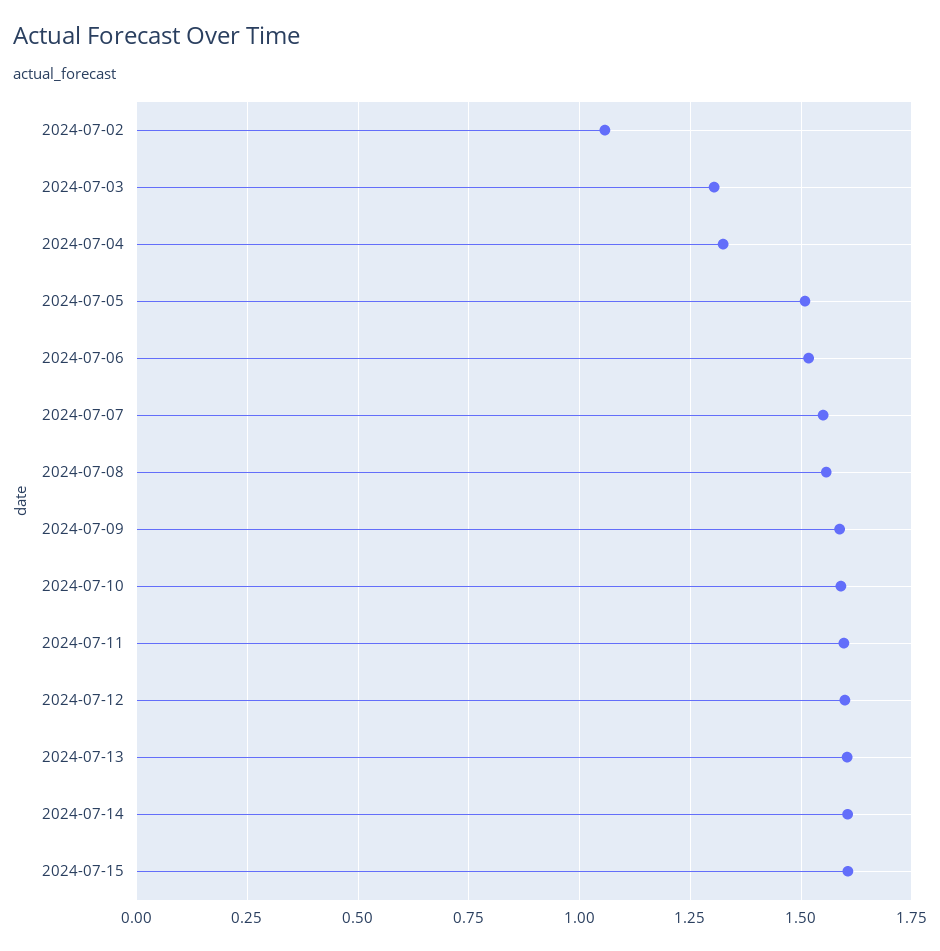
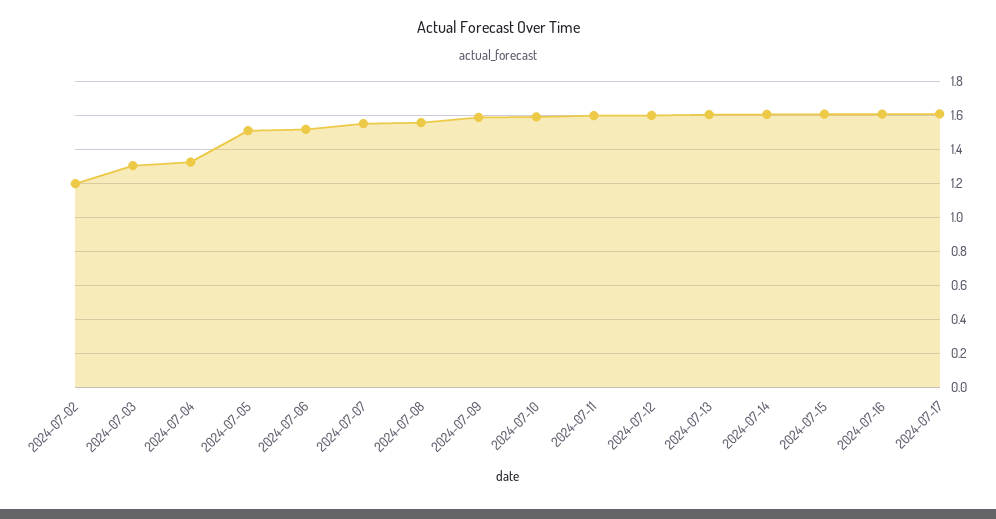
2024-07-02: 1.05 -> 1.2
2024-07-16: none -> 1.6
2024-07-17: none -> 1.6

